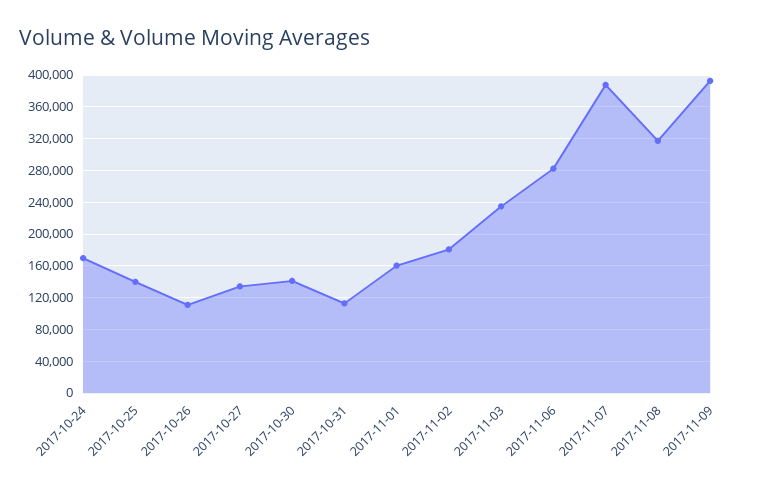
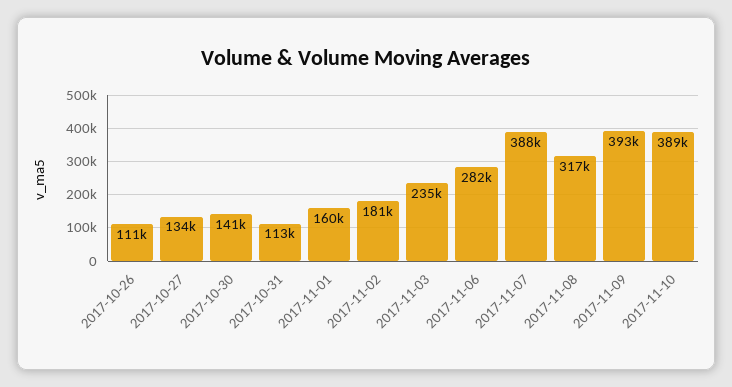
2017-10-24: 170000 -> none
2017-10-25: 140000 -> none
2017-11-10: none -> 389000

